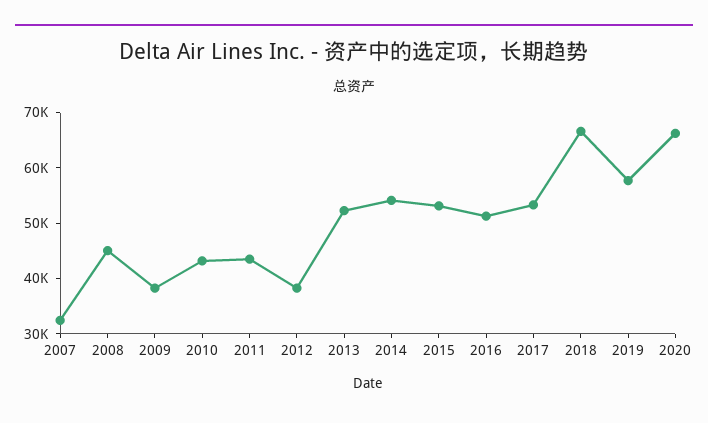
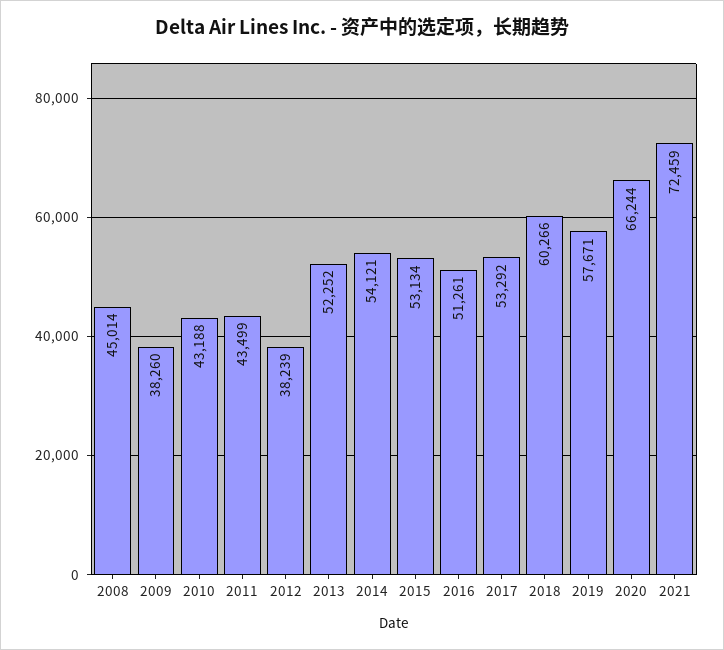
2007: 32000 -> none
2018: 66000 -> 60266
2021: none -> 72459

